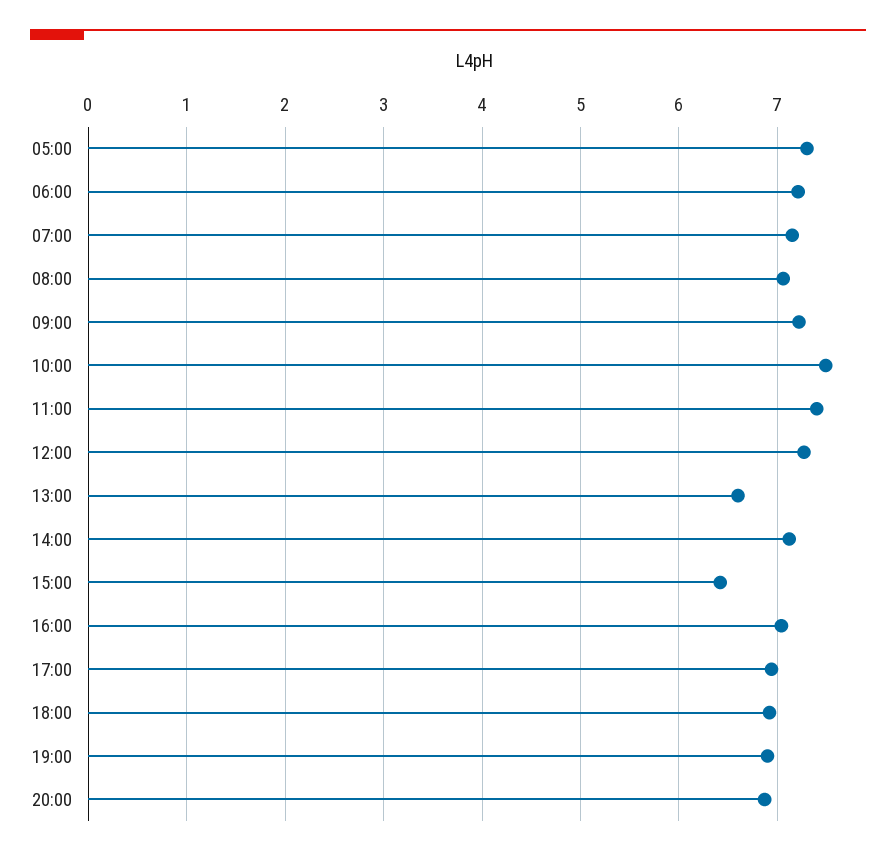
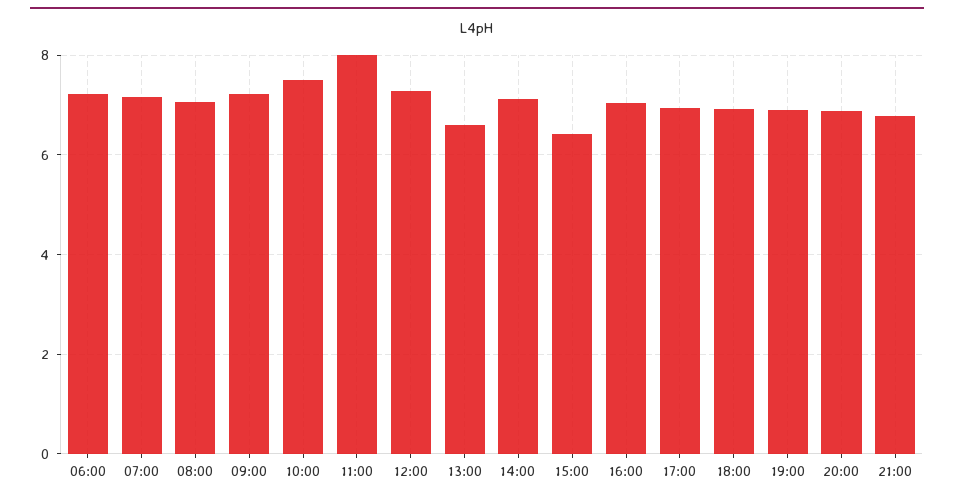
05:00: 7.3 -> none
11:00: 7.4 -> 8
21:00: none -> 6.8

